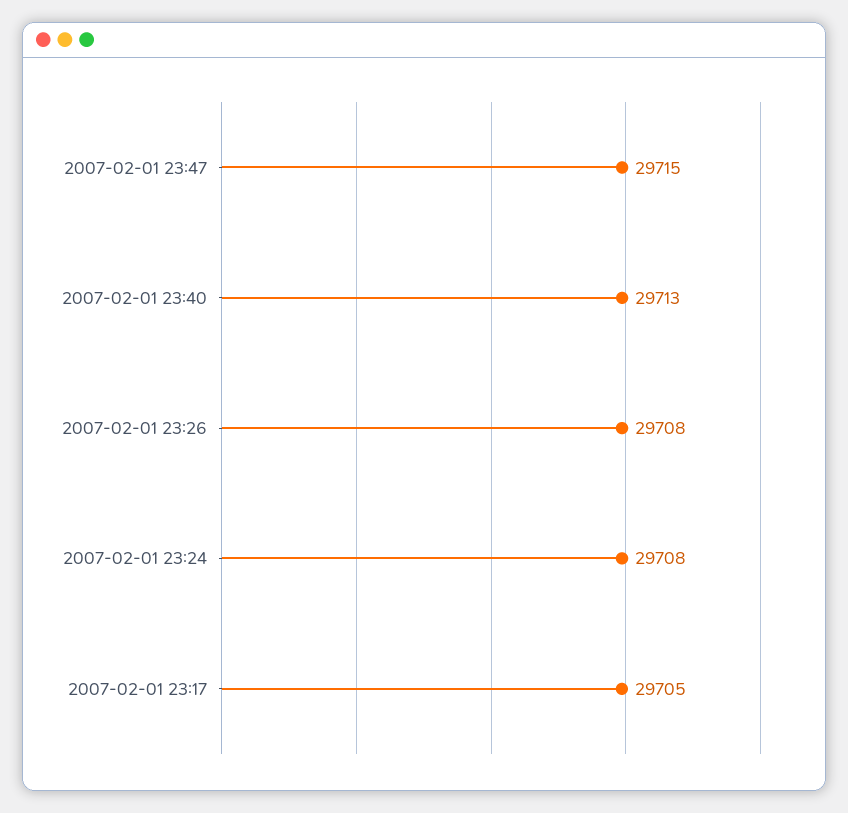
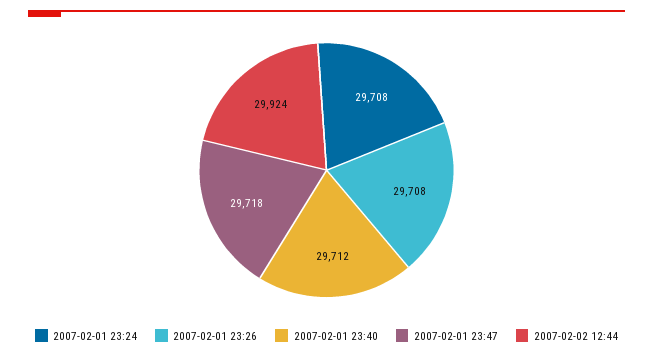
2007-02-01 23:47: 29715 -> 29718
2007-02-01 23:40: 29713 -> 29712
2007-02-01 23:17: 29705 -> none
2007-02-02 12:44: none -> 29924

